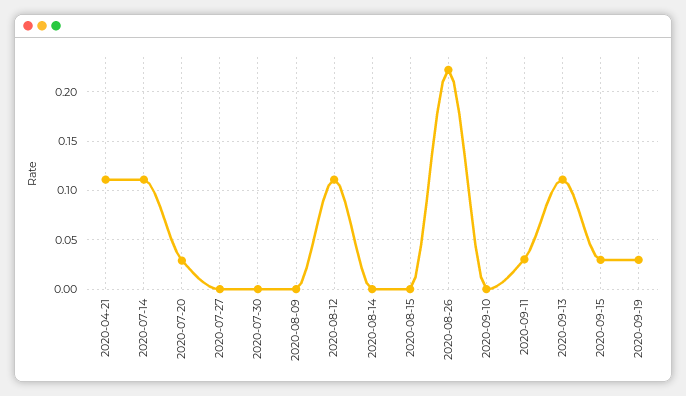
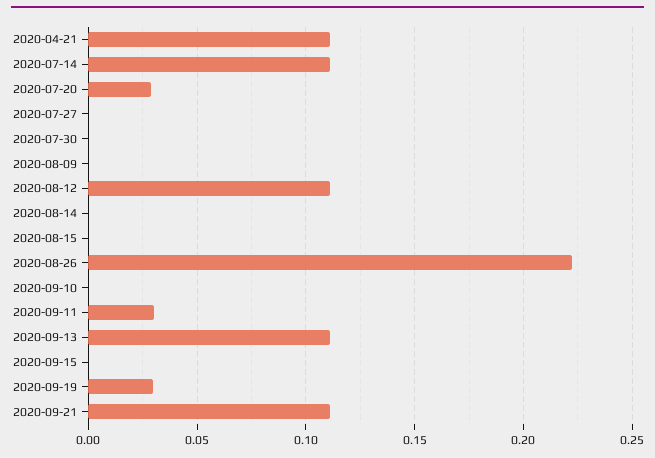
2020-09-15: 0.03 -> 0
2020-09-21: none -> 0.11

